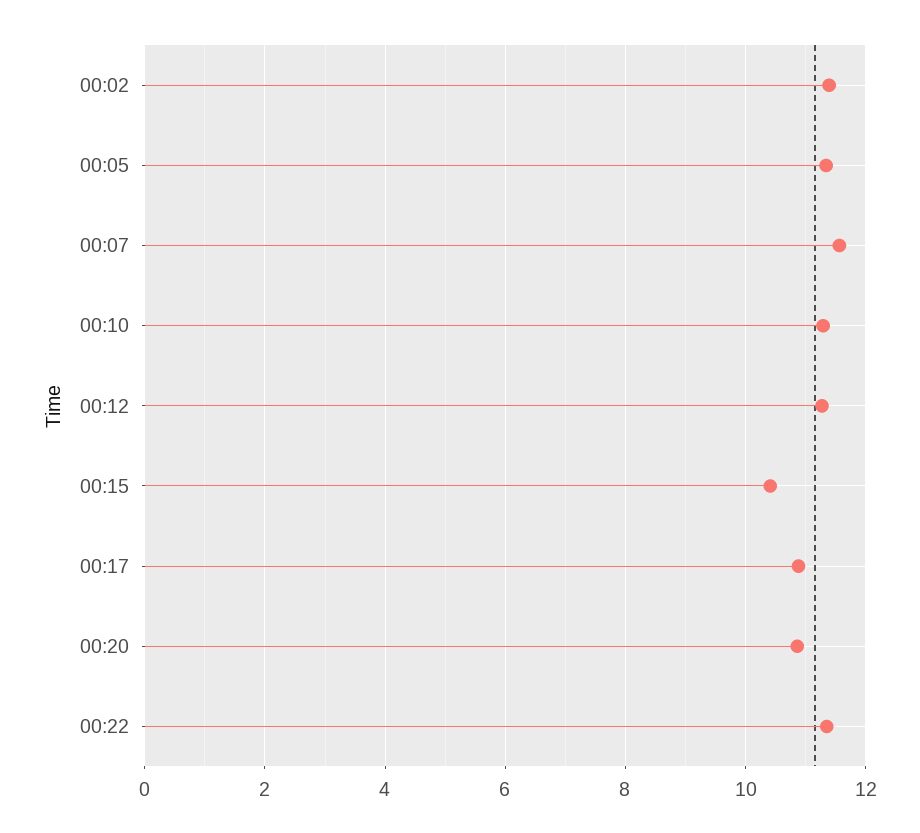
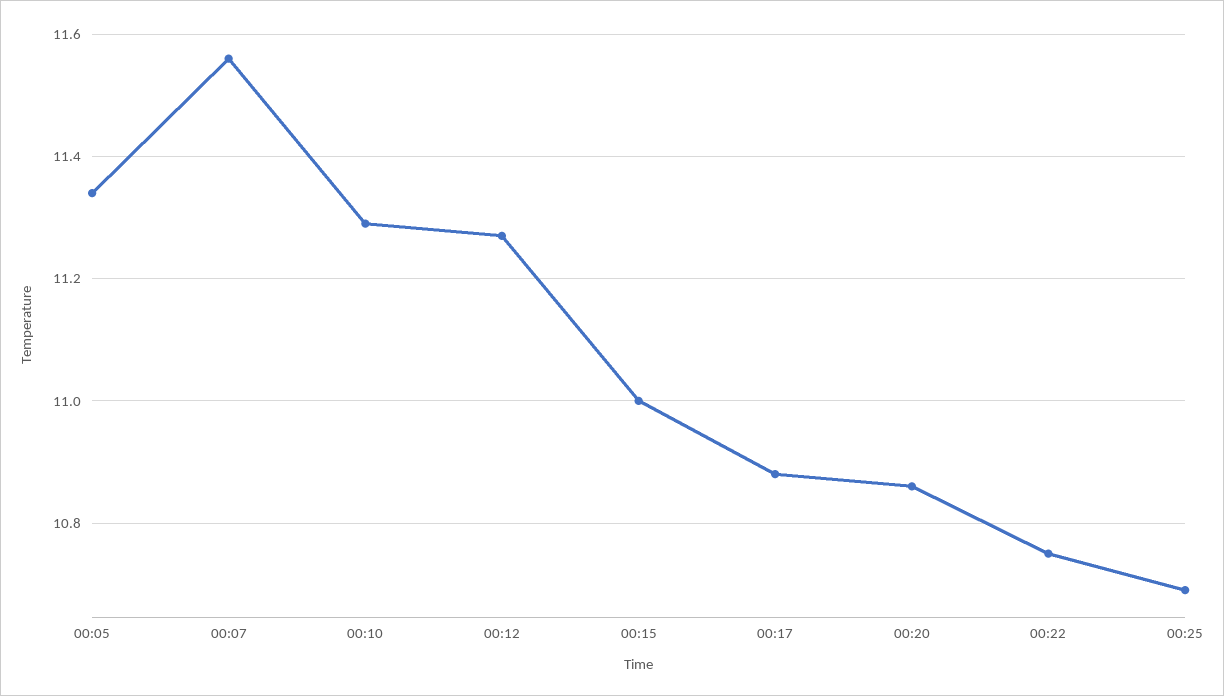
00:02: 11.4 -> none
00:15: 10.4 -> 11
00:22: 11.4 -> 10.75
00:25: none -> 10.7

